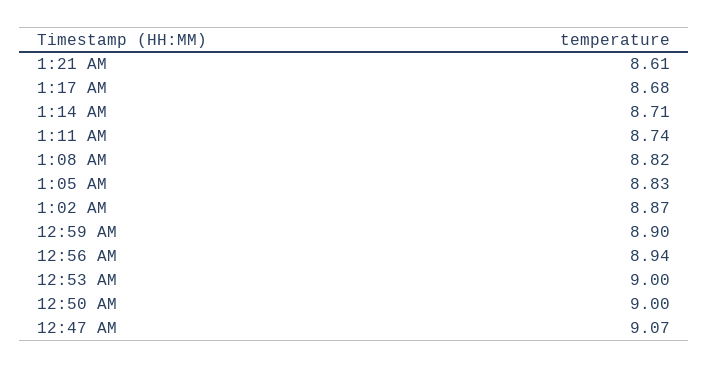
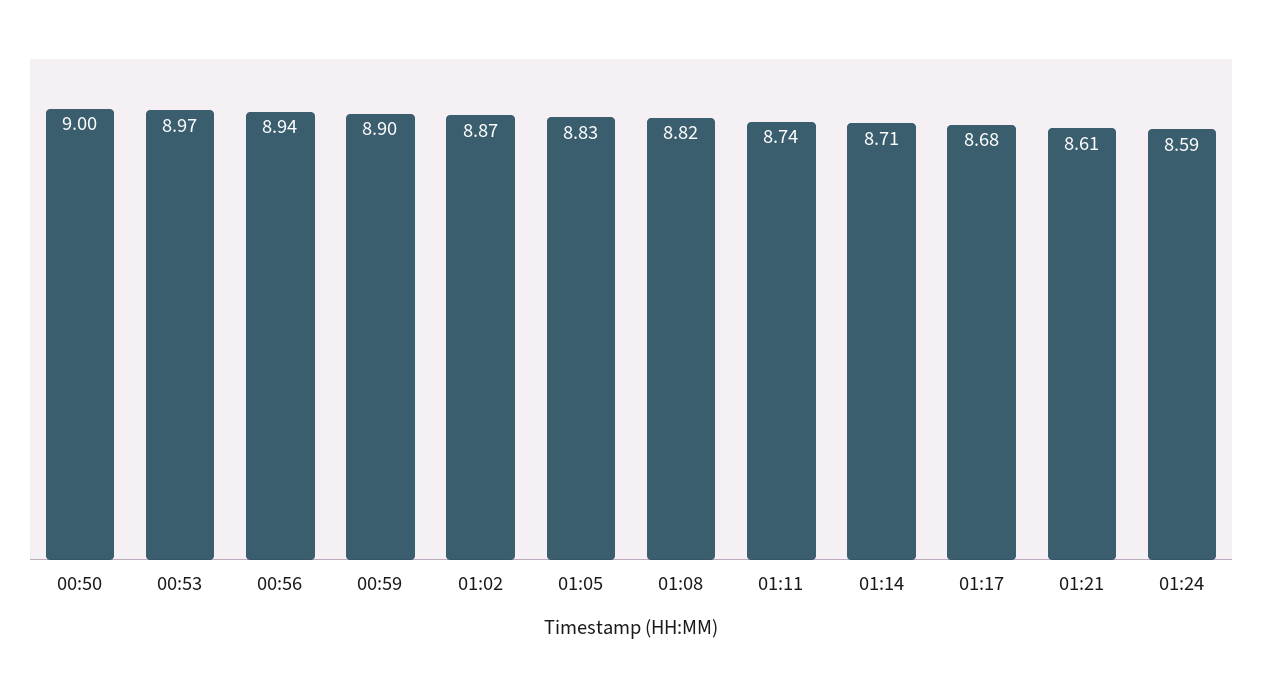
12:53 AM: 9 -> 8.97
12:47 AM: 9.07 -> none
01:24: none -> 8.59

